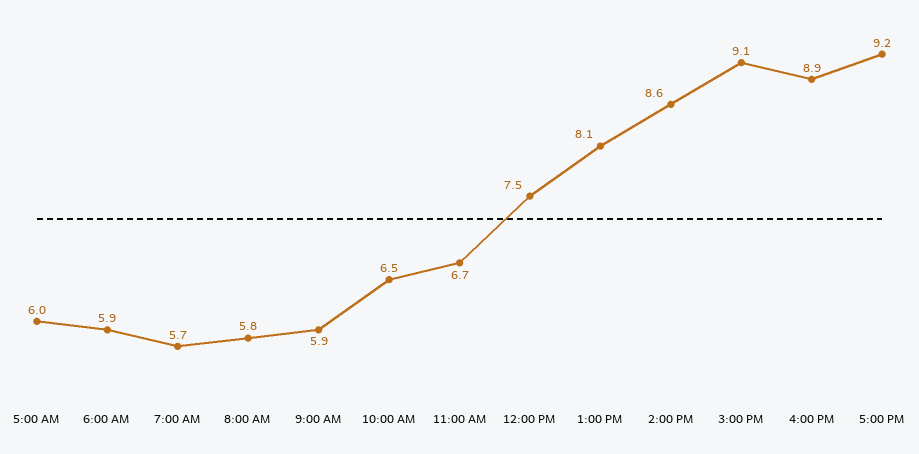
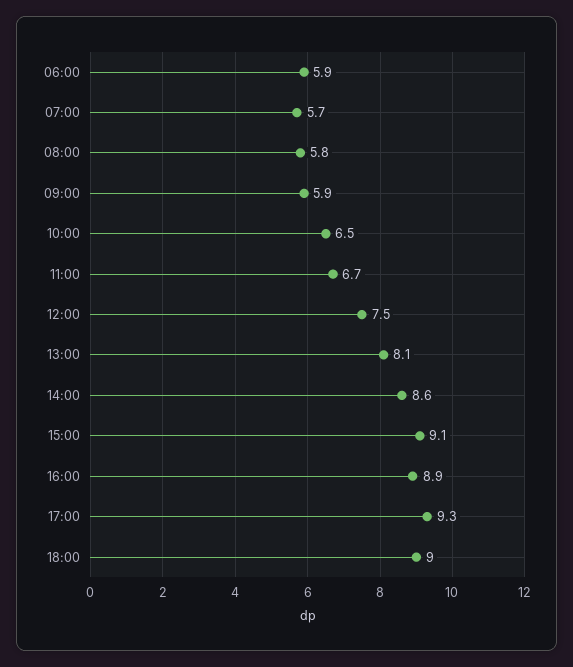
5:00 AM: 6 -> none
5:00 PM: 9.2 -> 9.3
18:00: none -> 9

